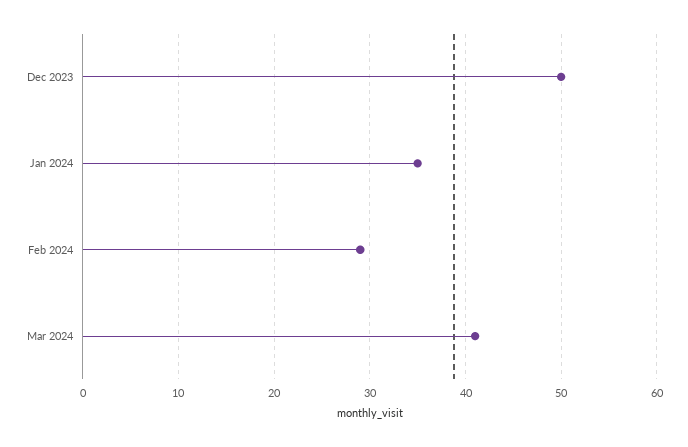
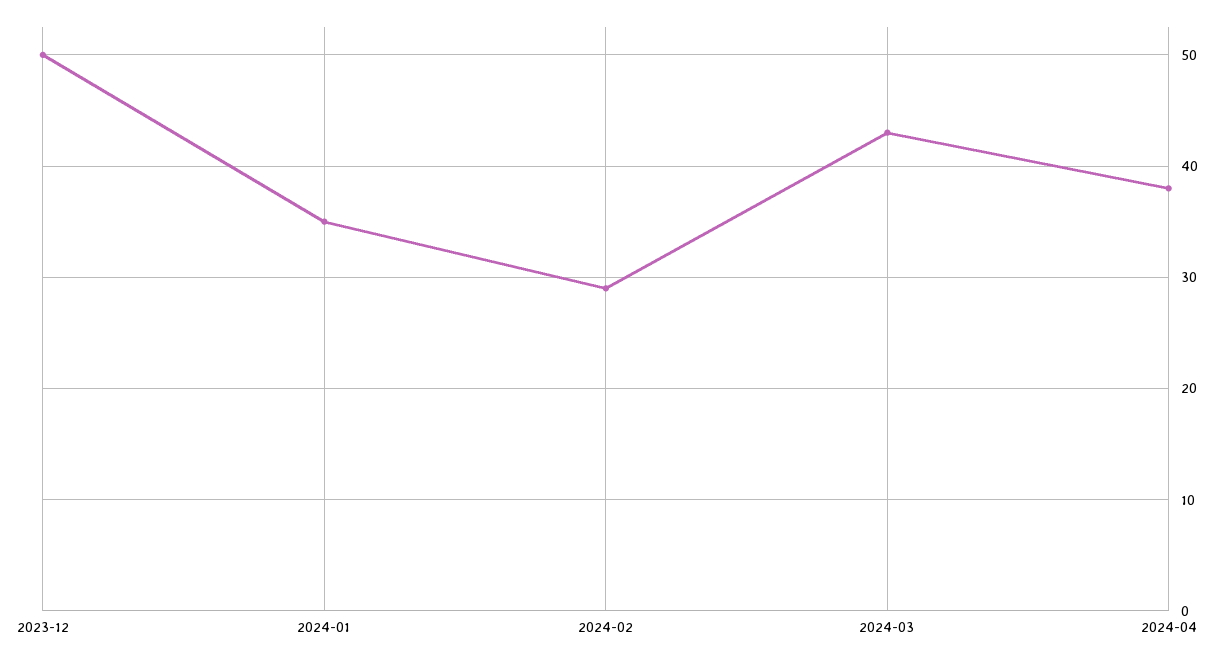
Mar 2024: 41 -> 43
2024-04: none -> 38

